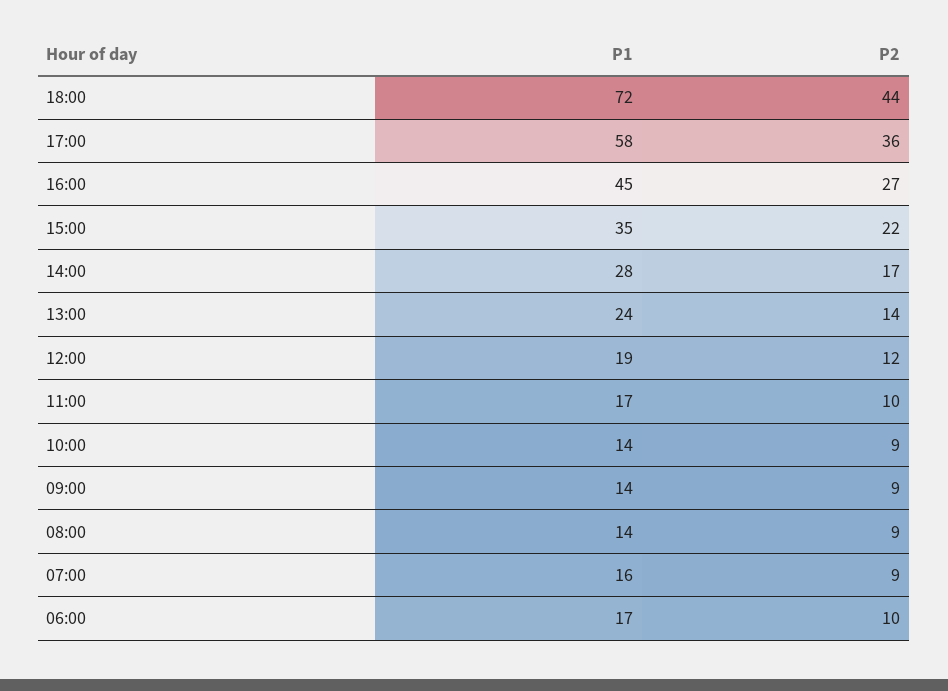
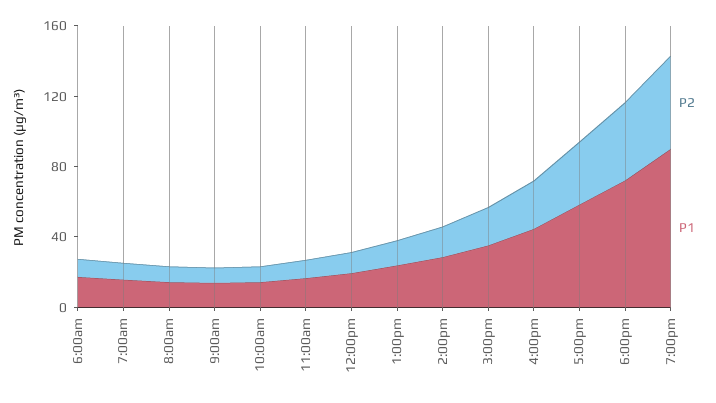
P2, 7:00pm: none -> 50
P1, 7:00pm: none -> 90

